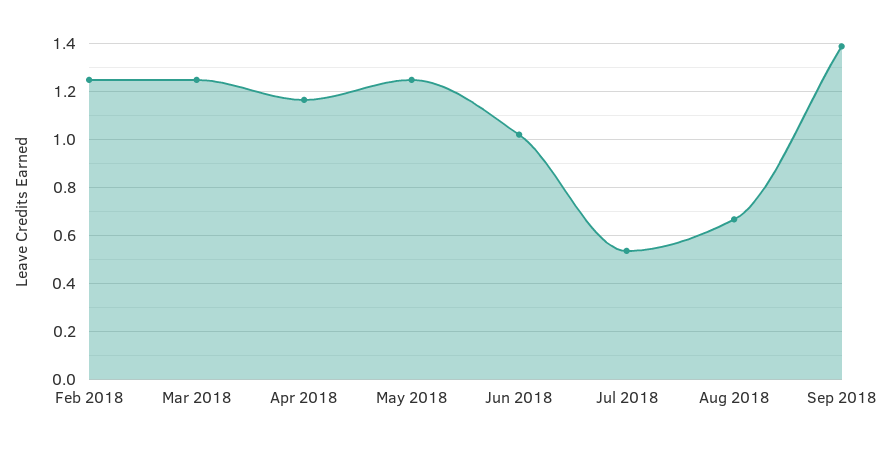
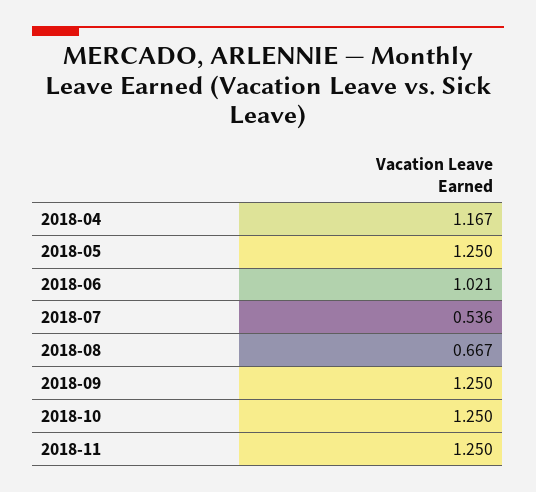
Feb 2018: 1.25 -> none
Mar 2018: 1.25 -> none
Sep 2018: 1.4 -> 1.25
2018-10: none -> 1.25
2018-11: none -> 1.25

